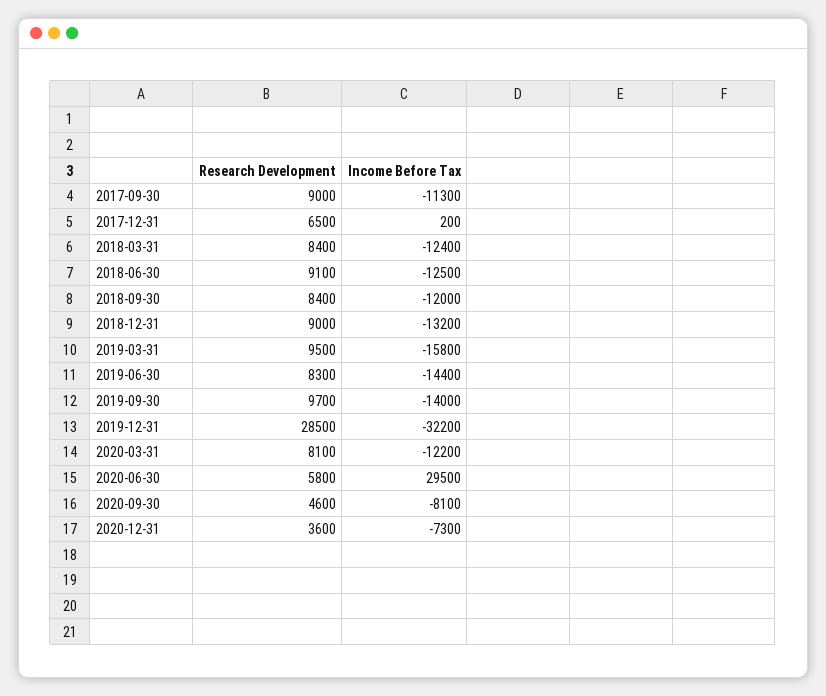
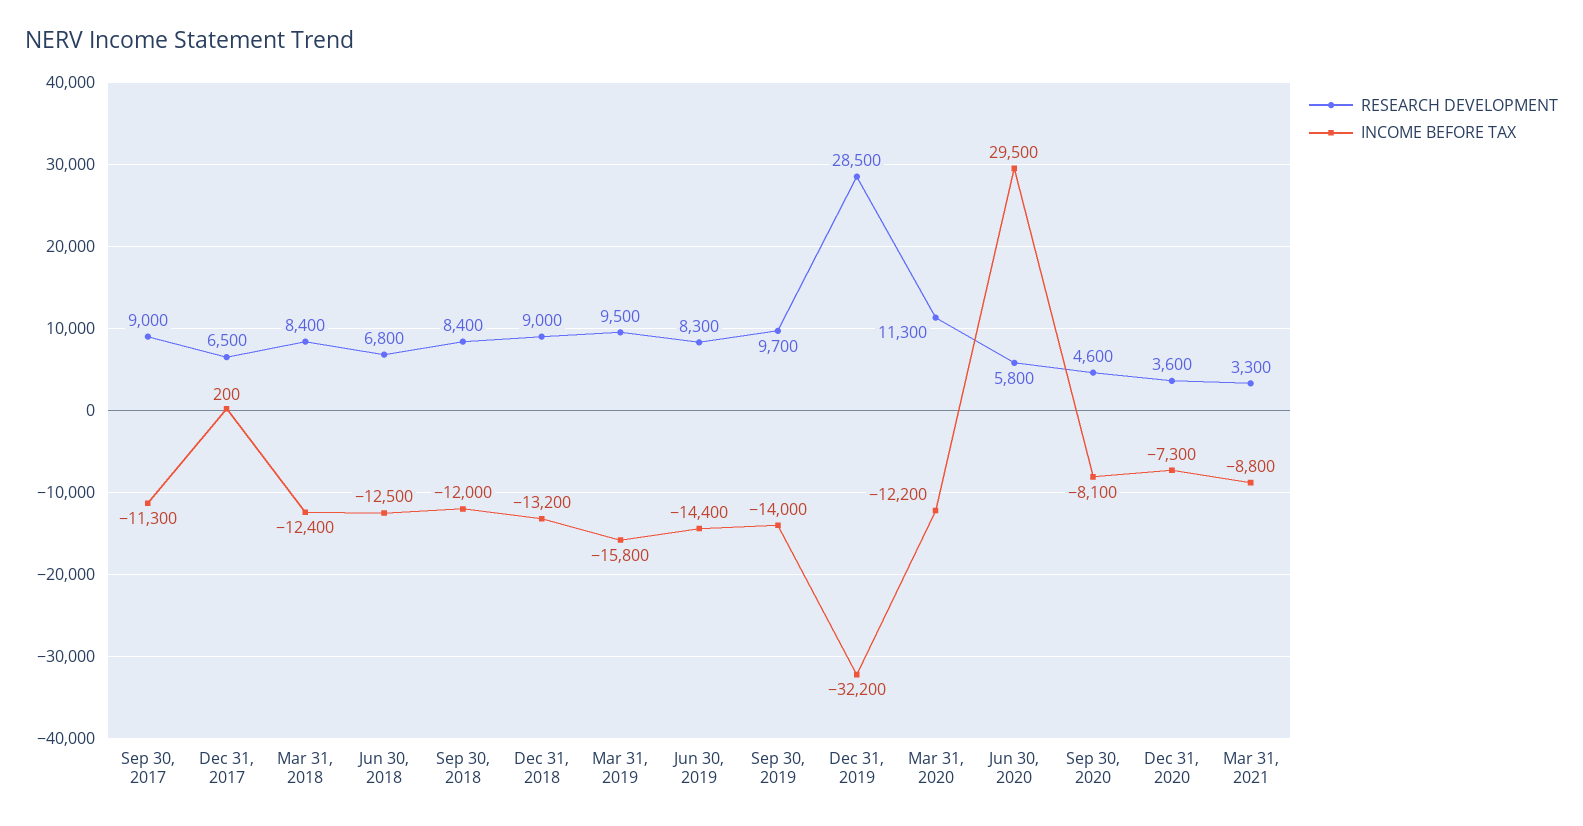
Research Development, 2018-06-30: 9100 -> 6800
Research Development, 2020-03-31: 8100 -> 11300
Research Development, Mar 31, 2021: none -> 3300
Income Before Tax, Mar 31, 2021: none -> -8800

